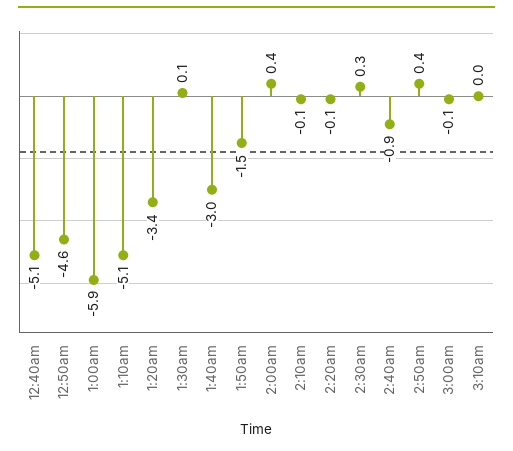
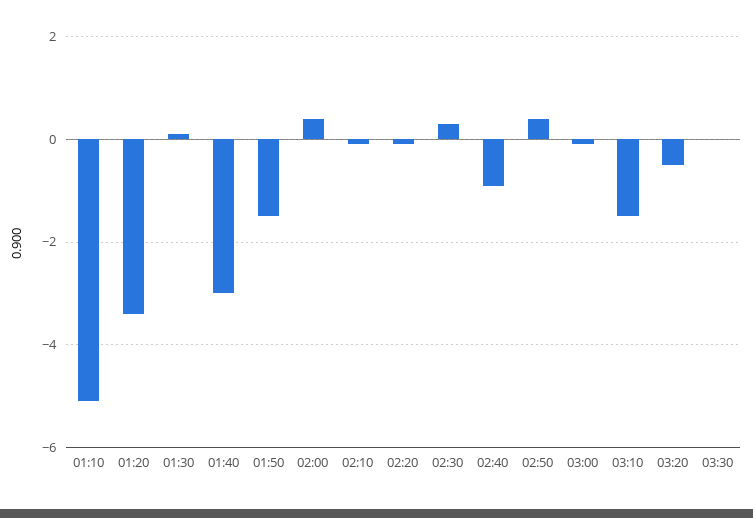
12:40am: -5.1 -> none
12:50am: -4.6 -> none
1:00am: -5.9 -> none
3:10am: 0 -> -1.5
03:20: none -> -0.5
03:30: none -> 0

